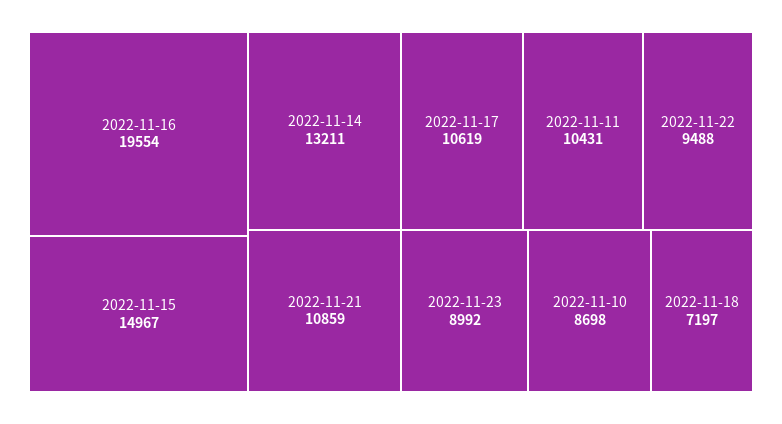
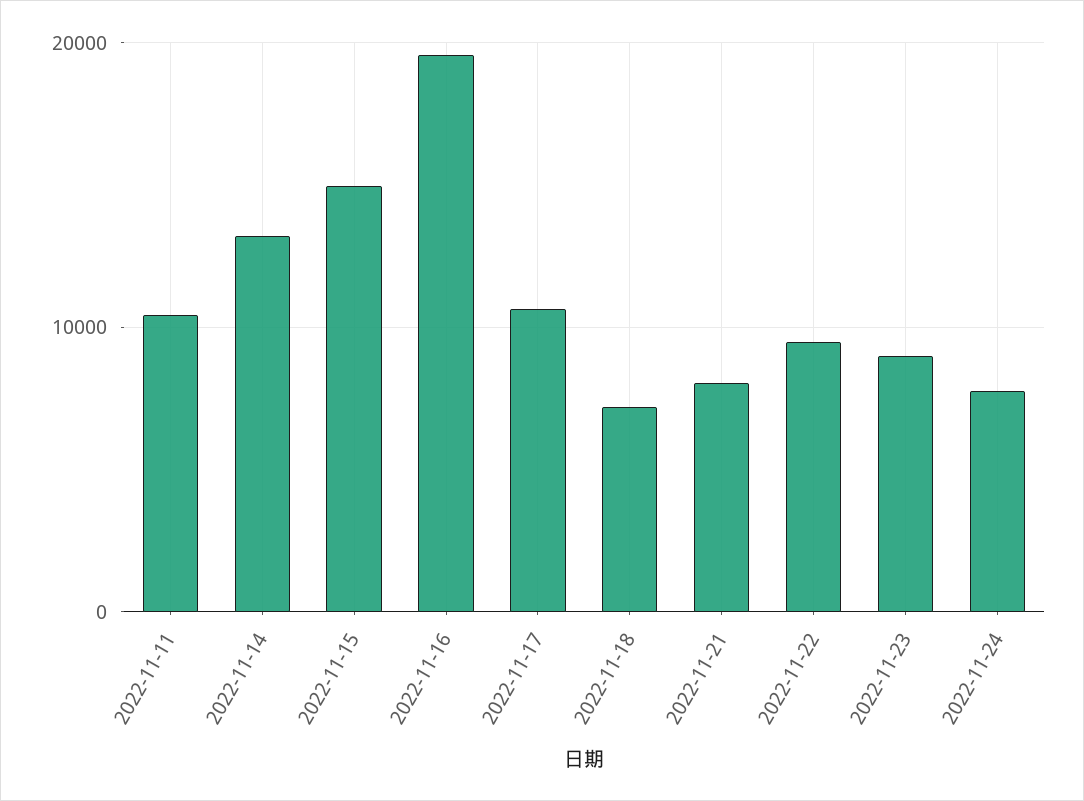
2022-11-21: 10859 -> 8000
2022-11-10: 8698 -> none
2022-11-24: none -> 8000

